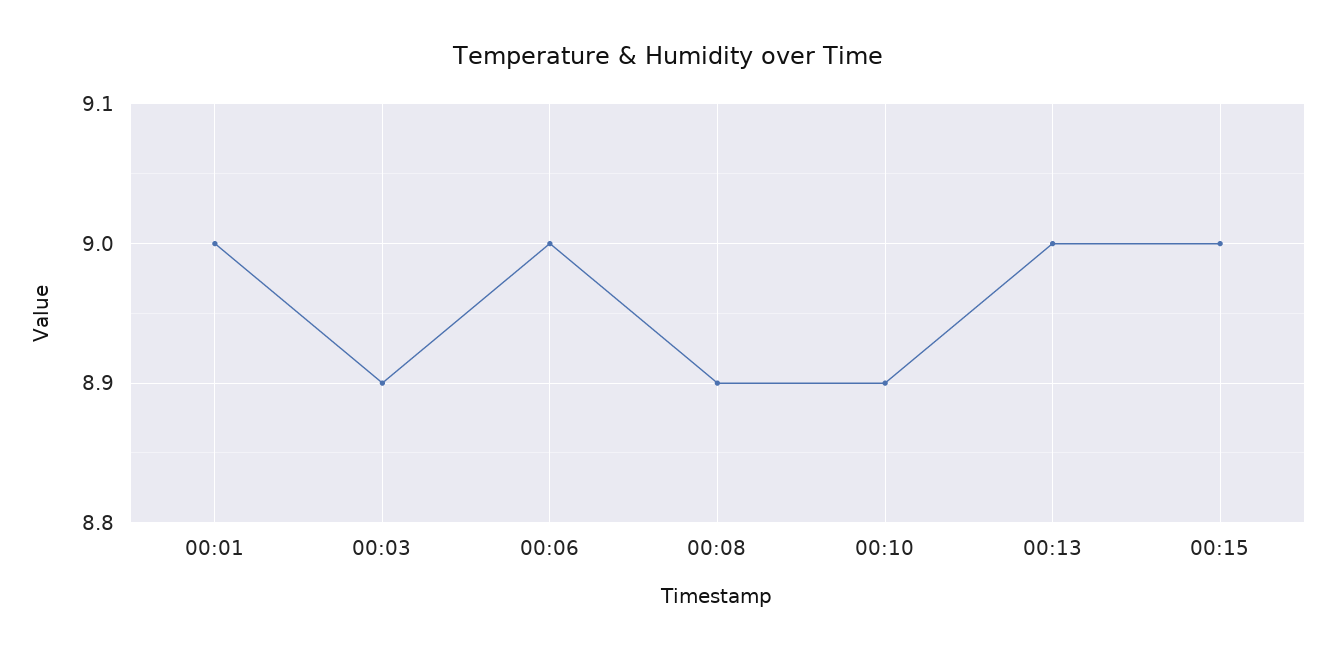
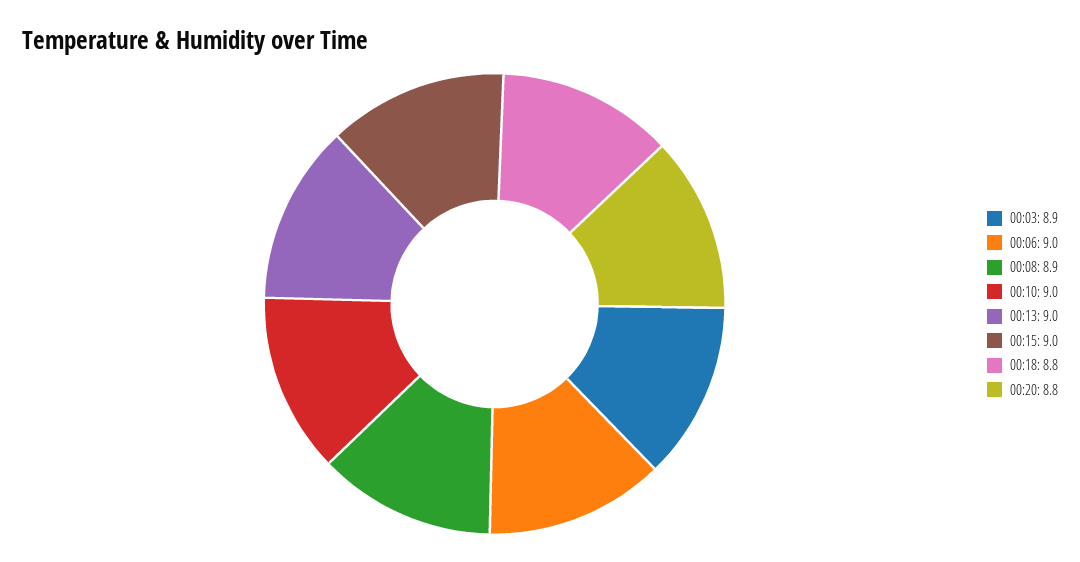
00:01: 9 -> none
00:10: 8.9 -> 9
00:18: none -> 8.8
00:20: none -> 8.8

